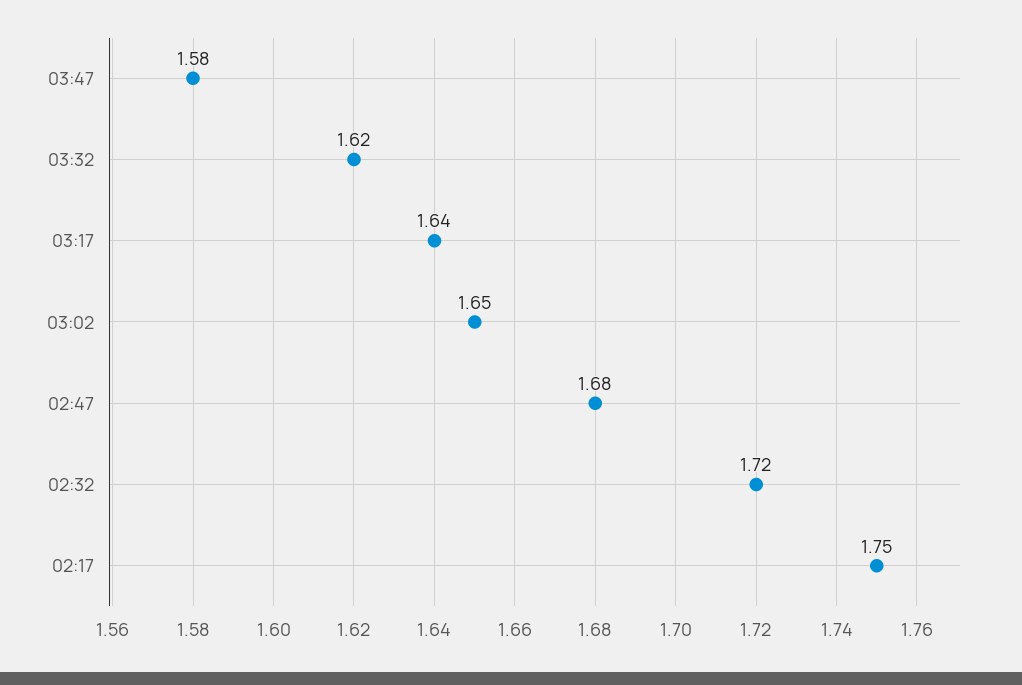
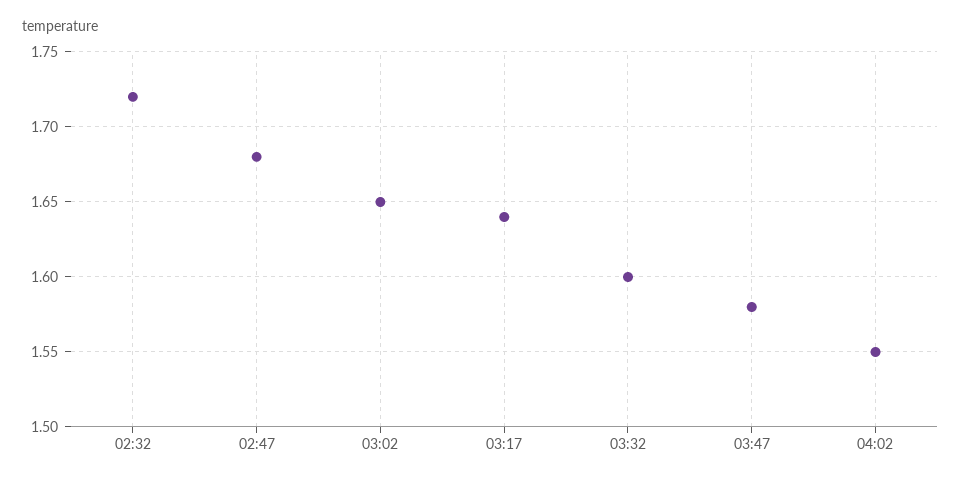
03:32: 1.62 -> 1.6
02:17: 1.75 -> none
04:02: none -> 1.55

